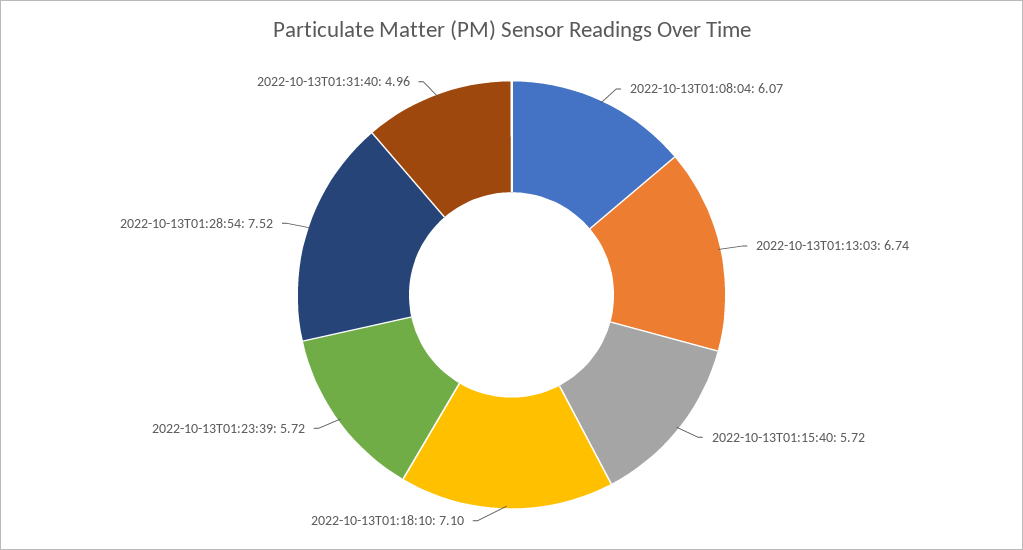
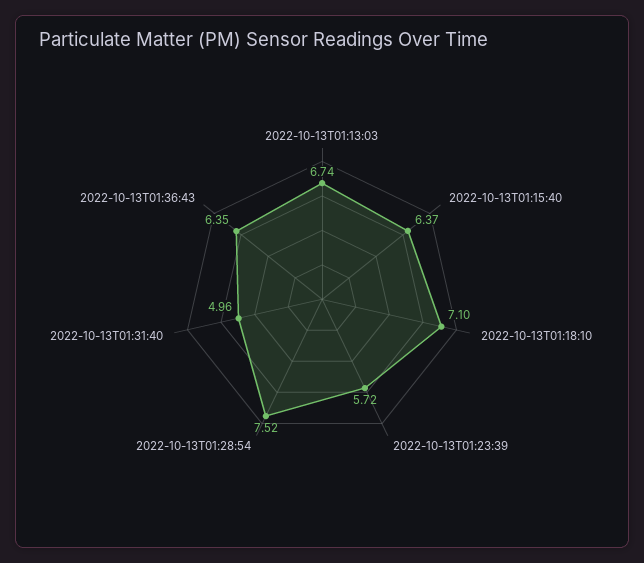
2022-10-13T01:08:04: 6.07 -> none
2022-10-13T01:15:40: 5.72 -> 6.37
2022-10-13T01:36:43: none -> 6.35

